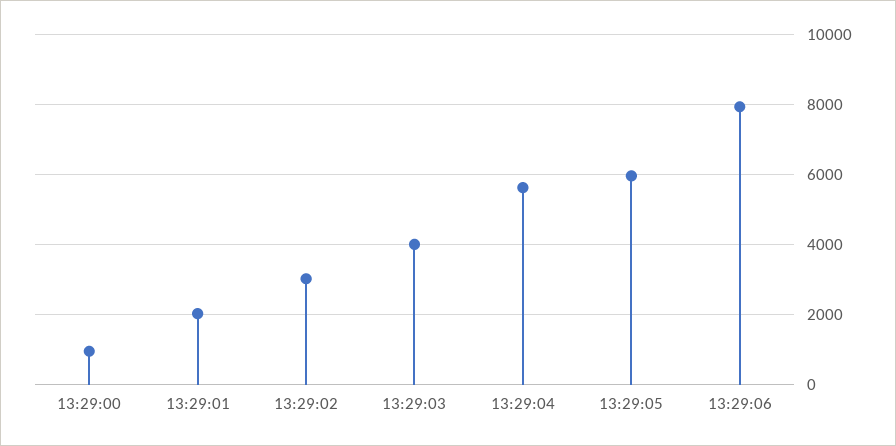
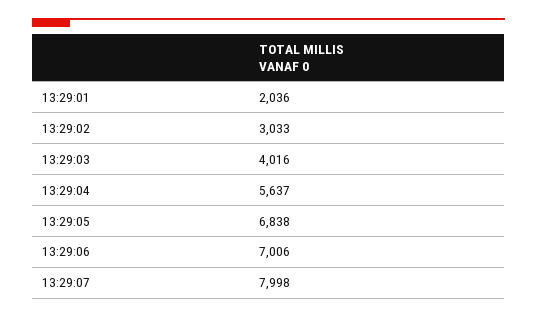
13:29:00: 1000 -> none
13:29:05: 6000 -> 6838
13:29:06: 8000 -> 7006
13:29:07: none -> 7998

